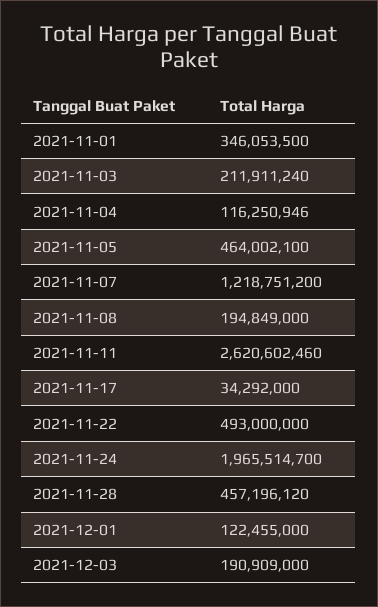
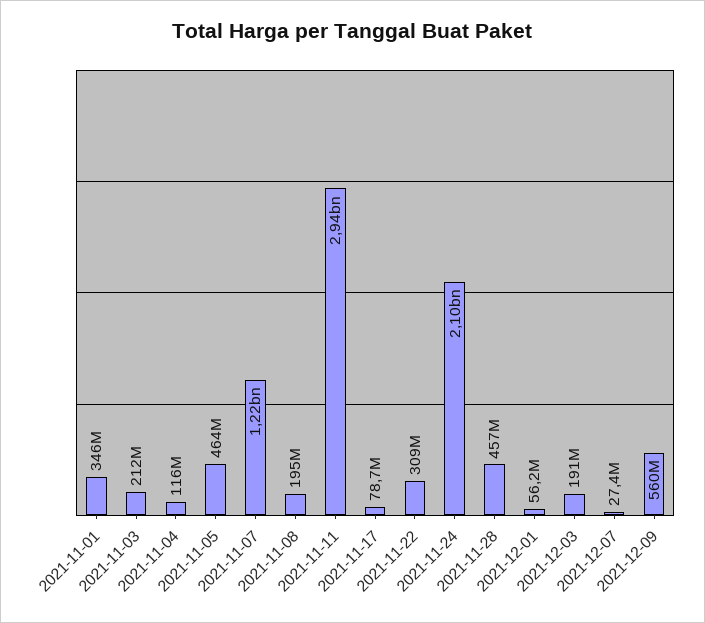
2021-11-11: 2620602460 -> 2940000000
2021-11-17: 34292000 -> 78700000
2021-11-22: 493000000 -> 309000000
2021-11-24: 1965514700 -> 2100000000
2021-12-01: 122455000 -> 56200000
2021-12-07: none -> 27400000
2021-12-09: none -> 560000000

